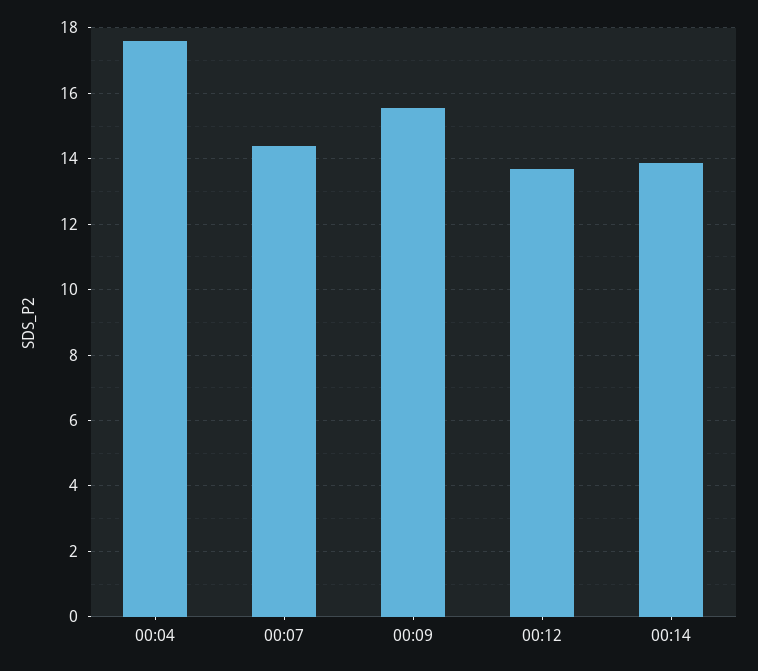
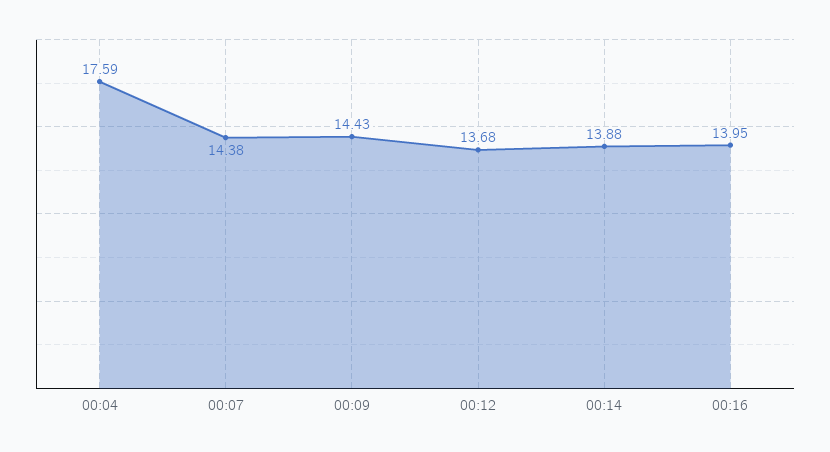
00:09: 15.6 -> 14.43
00:16: none -> 13.95

